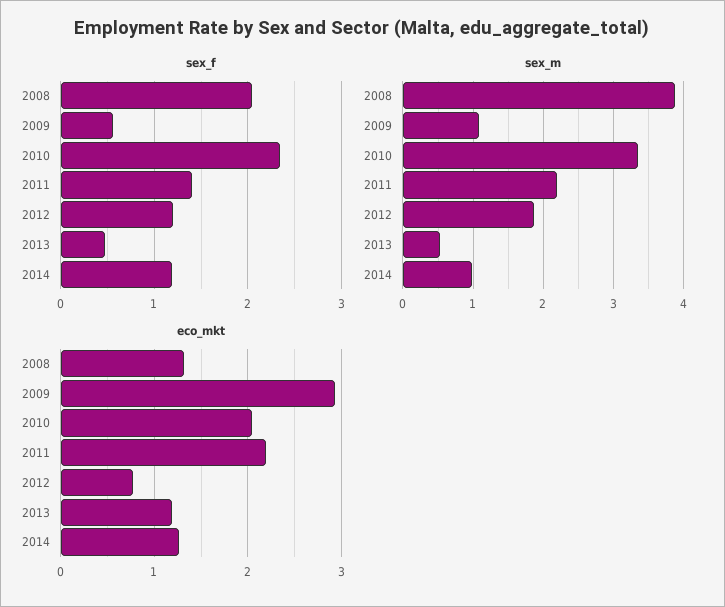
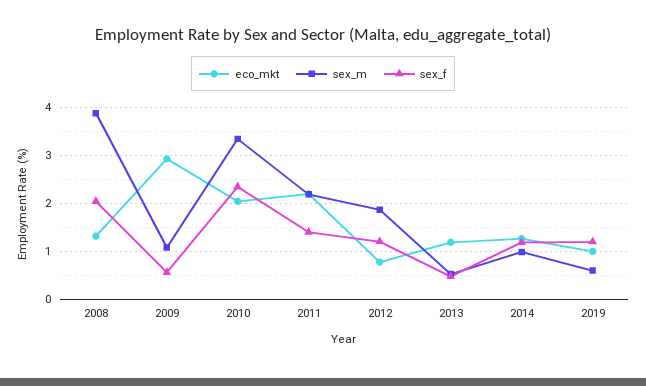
eco_mkt, 2019: none -> 1
sex_m, 2019: none -> 0.6
sex_f, 2019: none -> 1.2

